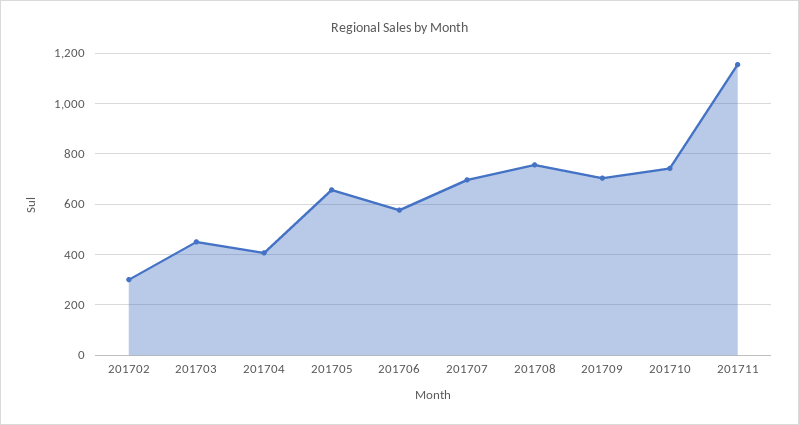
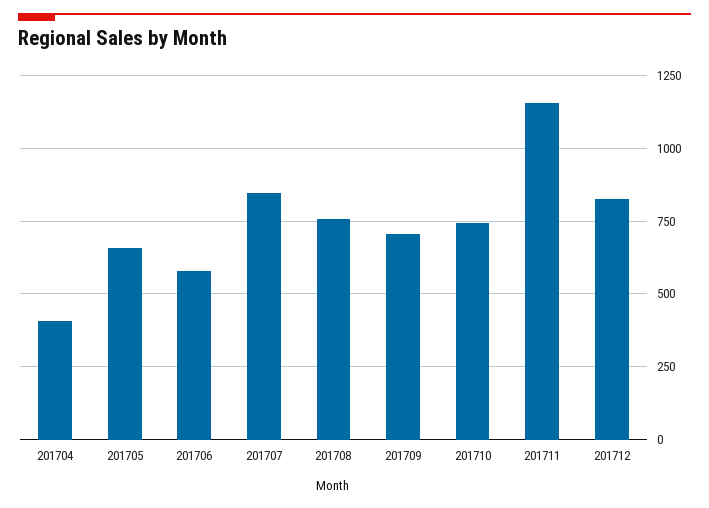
201702: 300 -> none
201703: 450 -> none
201707: 700 -> 850
201712: none -> 825

